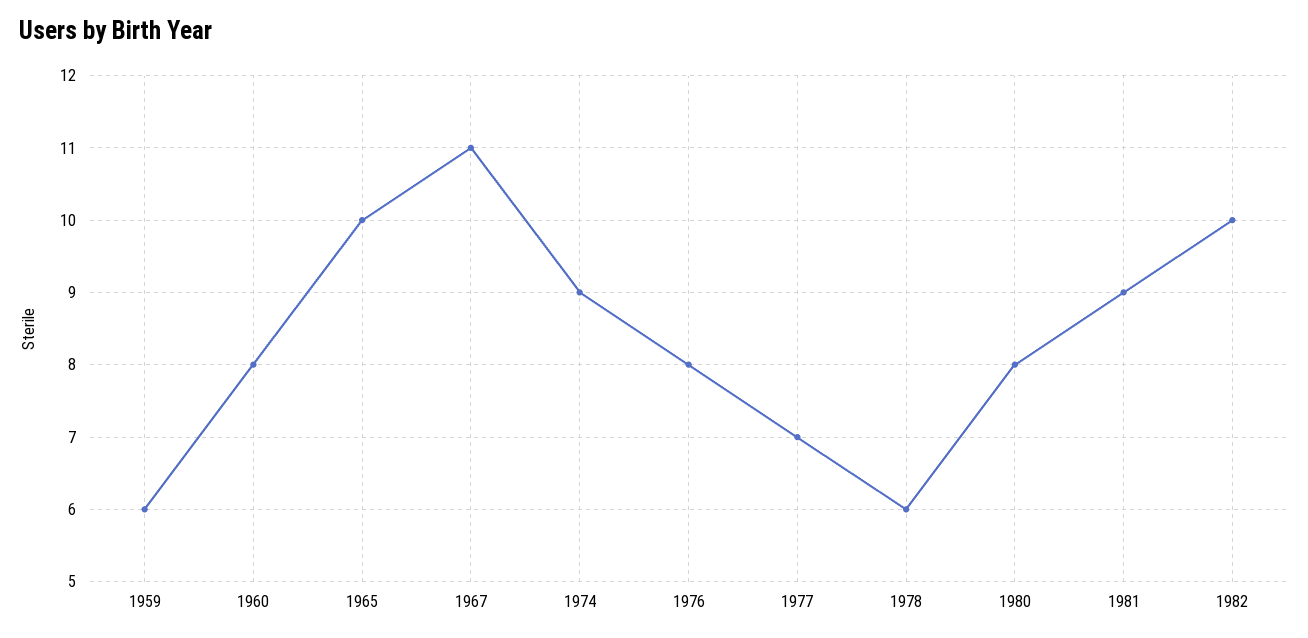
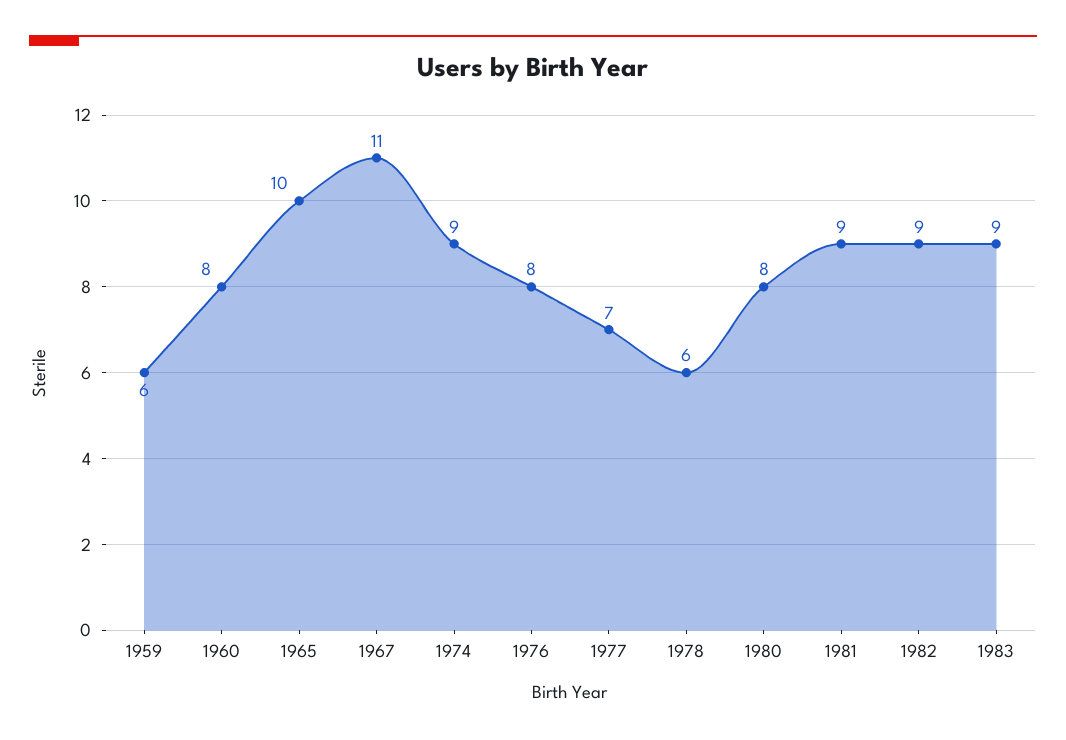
1982: 10 -> 9
1983: none -> 9

